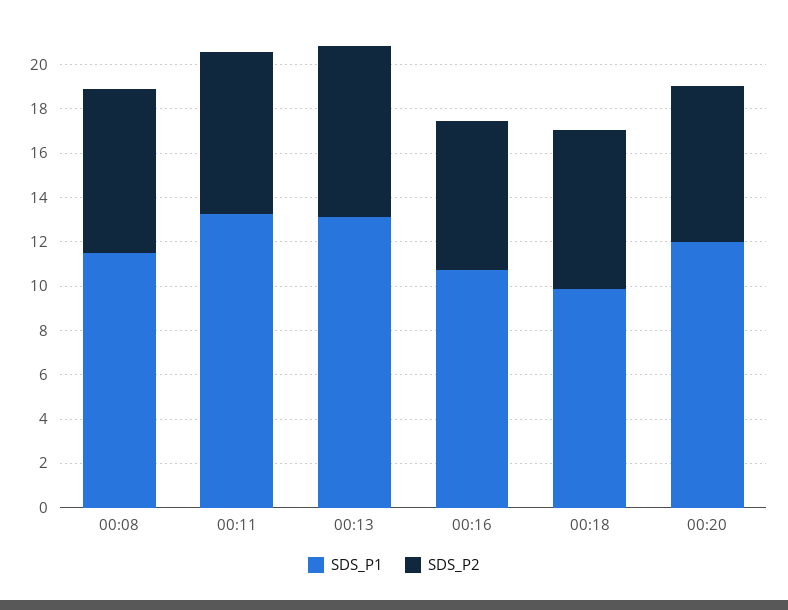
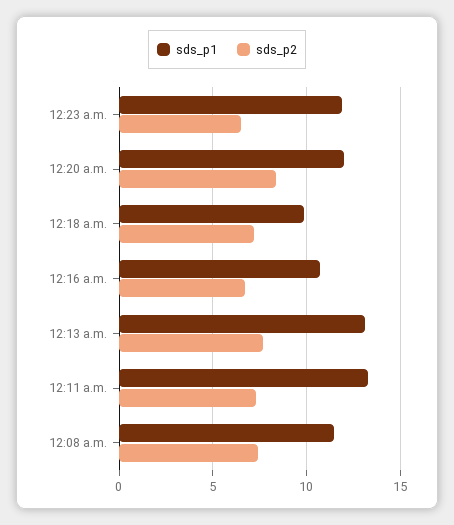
SDS_P2, 00:20: 7 -> 8.5
SDS_P1, 12:23 a.m.: none -> 12
SDS_P2, 12:23 a.m.: none -> 6.5

